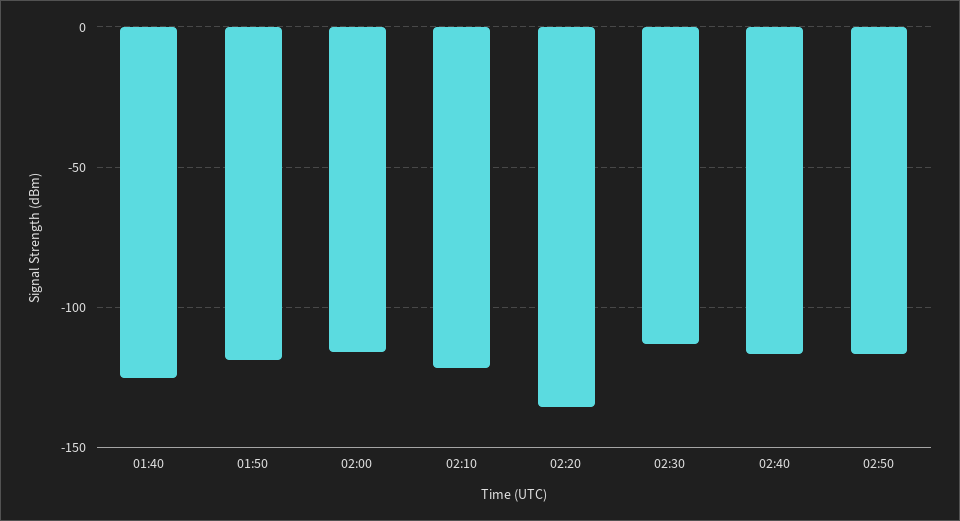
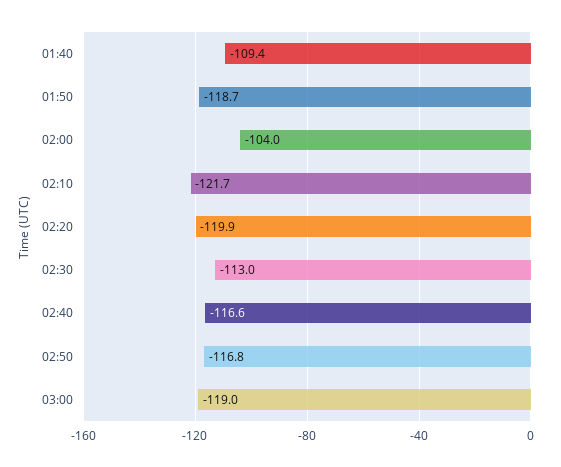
01:40: -125 -> -109.4
02:00: -115 -> -104
02:20: -135 -> -119.9
03:00: none -> -119

